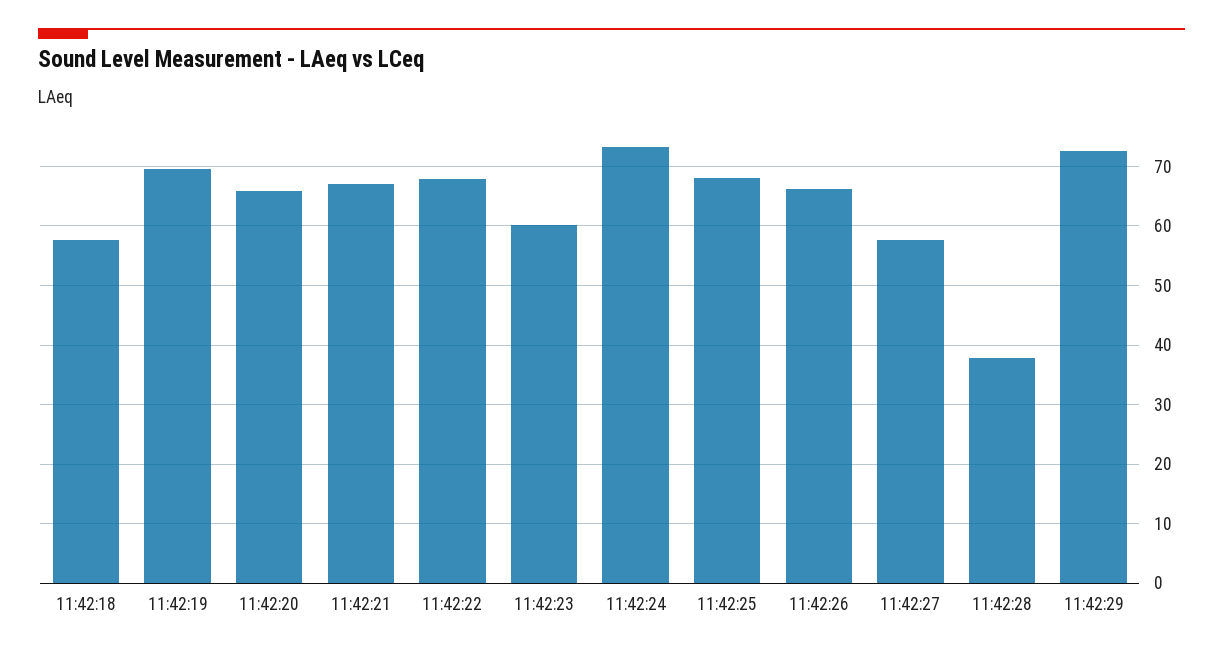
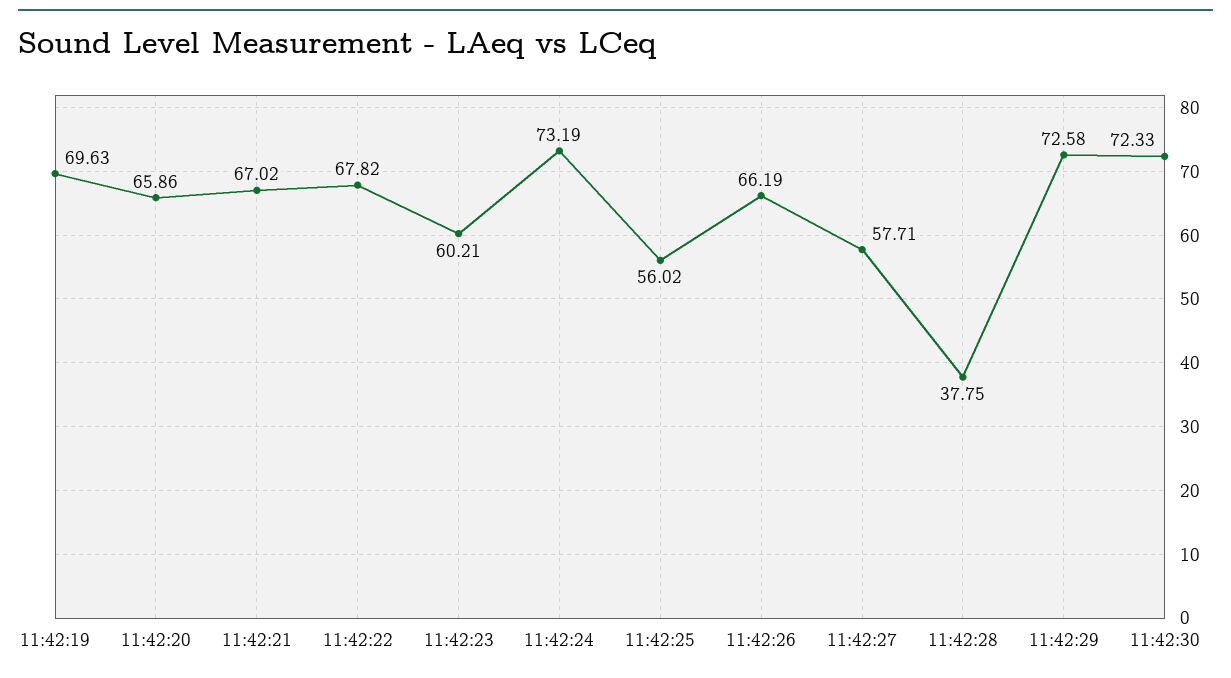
11:42:18: 58 -> none
11:42:25: 68 -> 56.02
11:42:30: none -> 72.33

